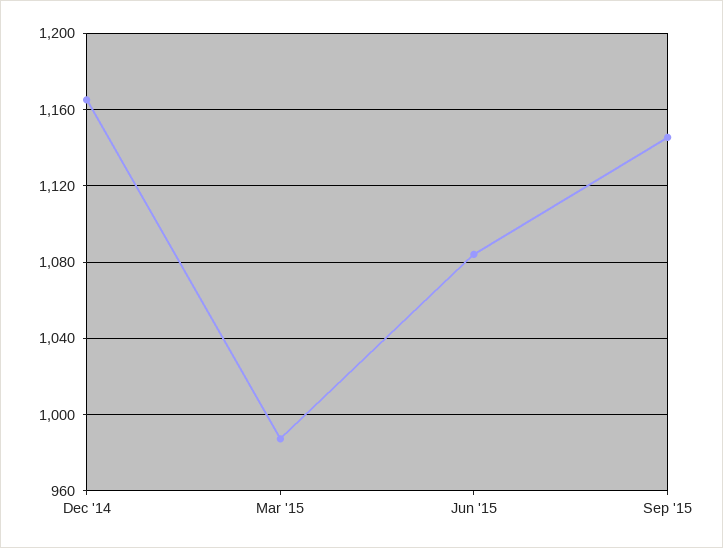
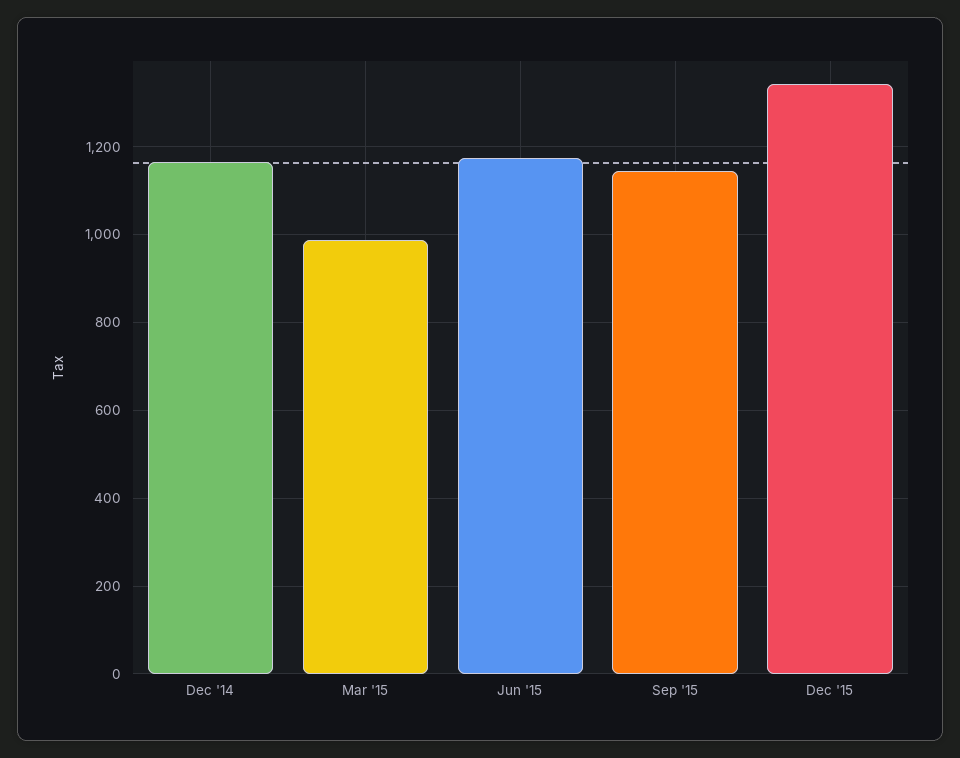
Jun '15: 1085 -> 1180
Dec '15: none -> 1340

